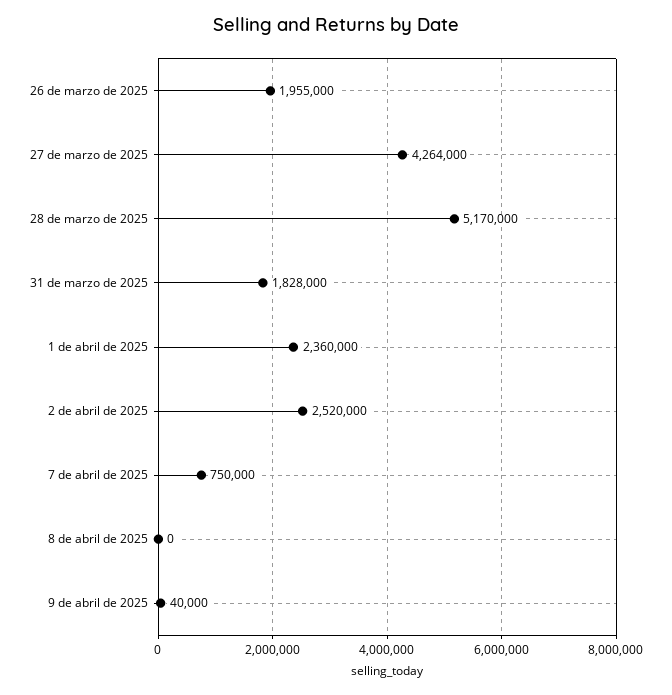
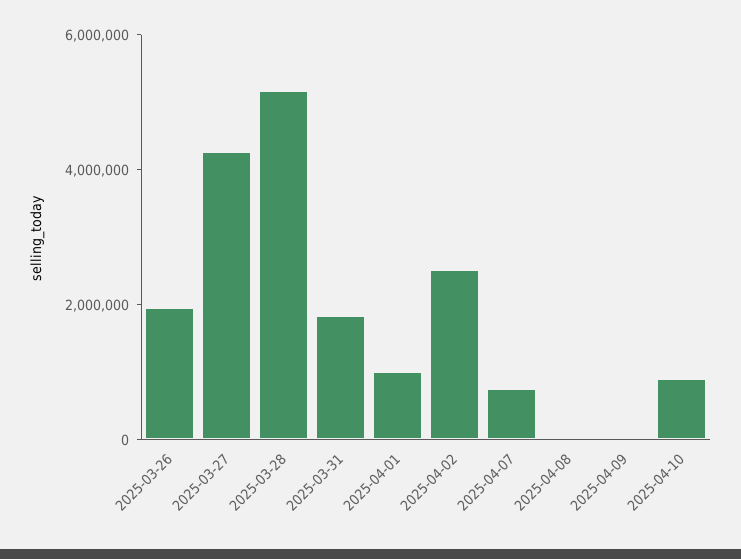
1 de abril de 2025: 2360000 -> 1000000
2025-04-10: none -> 1000000

